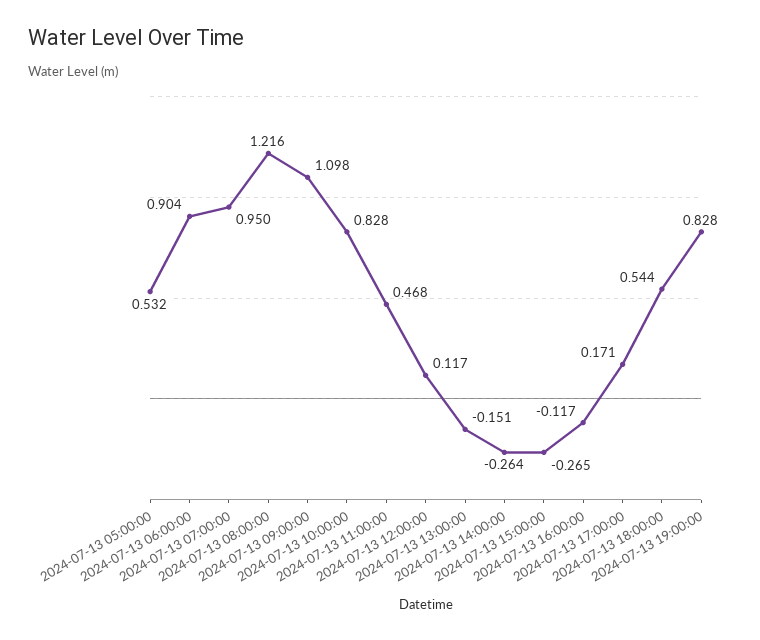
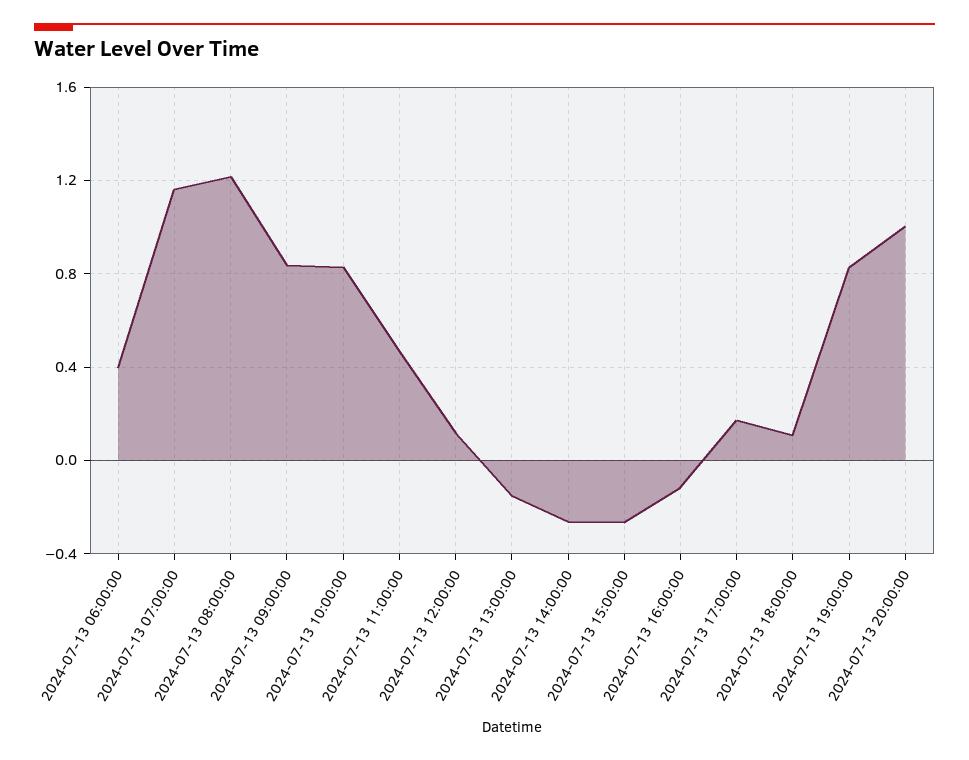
2024-07-13 05:00:00: 0.532 -> none
2024-07-13 06:00:00: 0.904 -> 0.4
2024-07-13 07:00:00: 0.95 -> 1.15
2024-07-13 09:00:00: 1.098 -> 0.85
2024-07-13 18:00:00: 0.544 -> 0.1
2024-07-13 20:00:00: none -> 1

